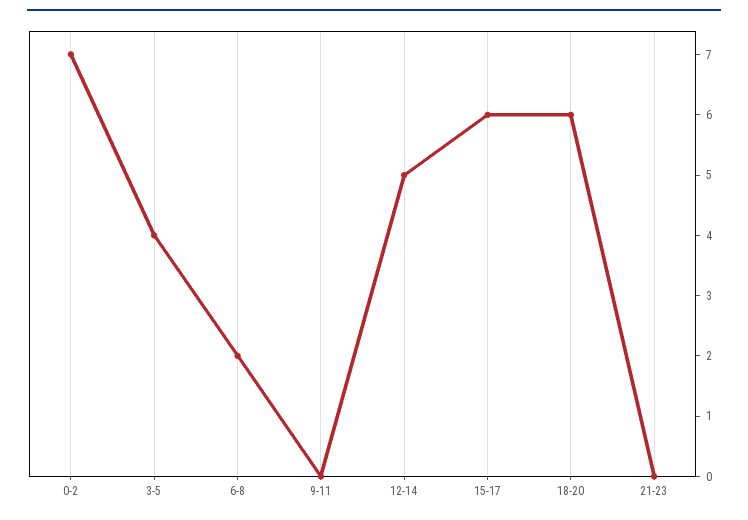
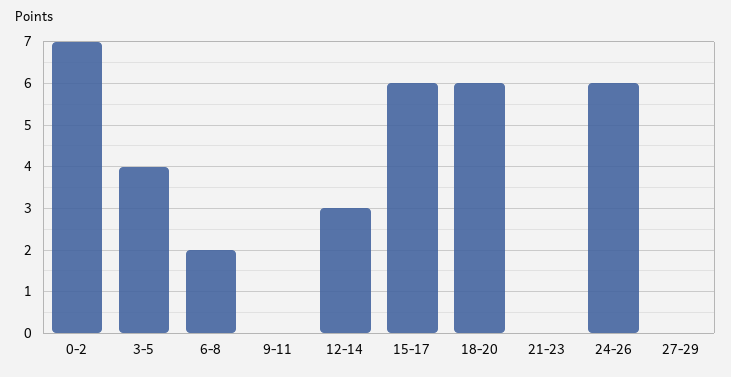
12-14: 5 -> 3
24-26: none -> 6
27-29: none -> 0

